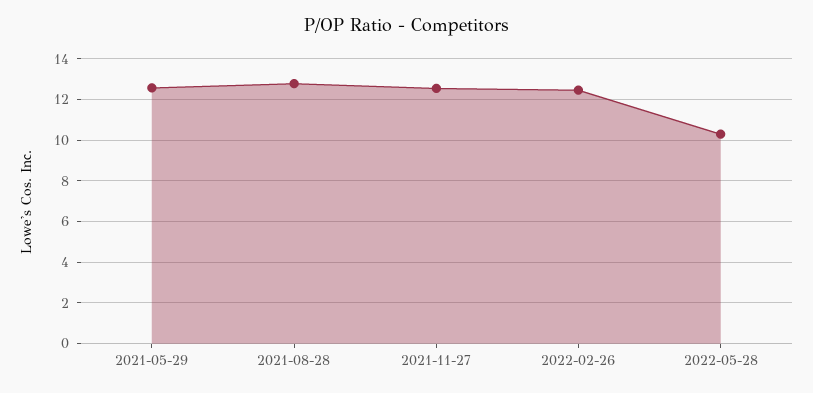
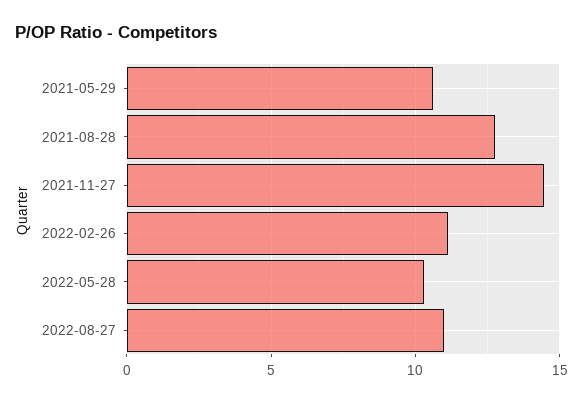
2021-05-29: 12.5 -> 10.5
2021-11-27: 12.5 -> 14.5
2022-02-26: 12.5 -> 11
2022-08-27: none -> 11

